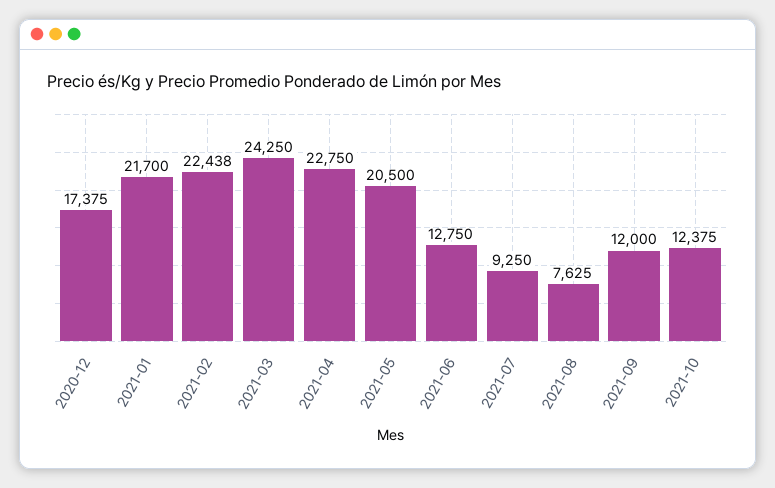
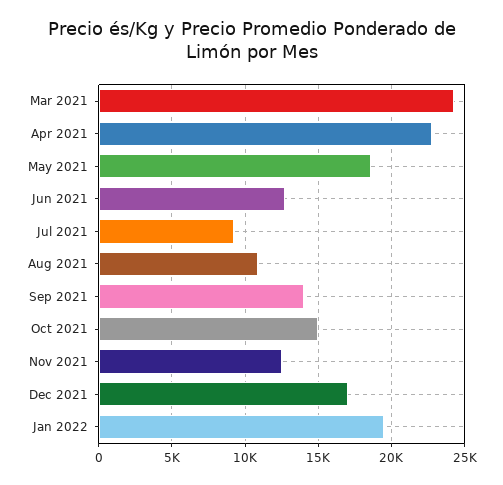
2020-12: 17375 -> none
2021-01: 21700 -> none
2021-02: 22438 -> none
2021-05: 20500 -> 18500
2021-08: 7625 -> 11000
2021-09: 12000 -> 14000
2021-10: 12375 -> 15000
Nov 2021: none -> 12500
Dec 2021: none -> 17000
Jan 2022: none -> 19500

